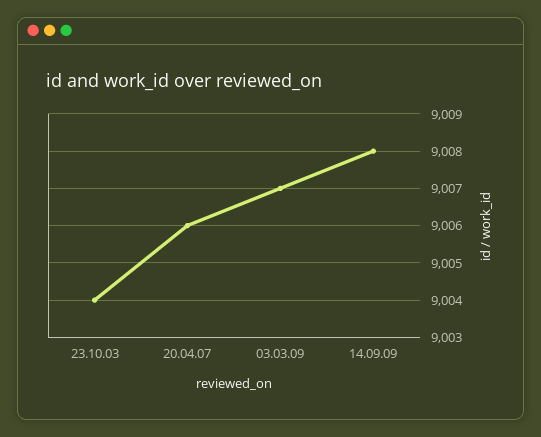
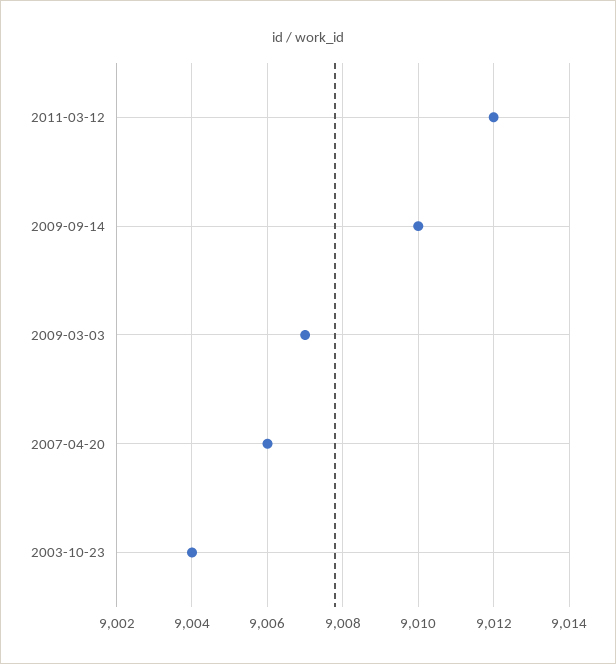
14.09.09: 9008 -> 9010
2011-03-12: none -> 9012

